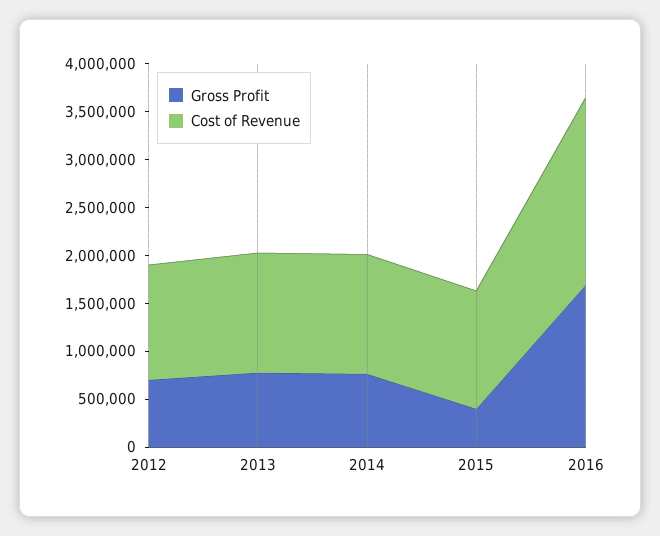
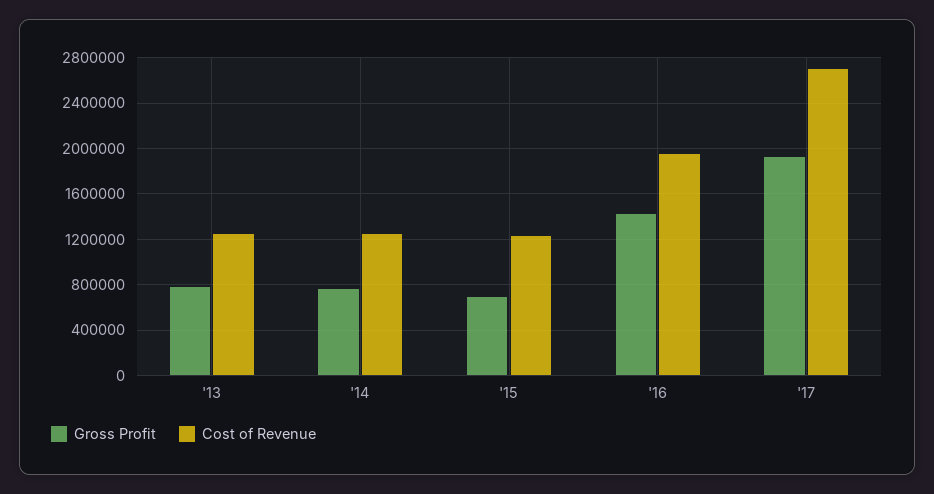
Gross Profit, 2012: 700000 -> none
Cost of Revenue, 2012: 1200000 -> none
Gross Profit, 2015: 400000 -> 700000
Gross Profit, 2016: 1700000 -> 1400000
Gross Profit, '17: none -> 1900000
Cost of Revenue, '17: none -> 2700000

